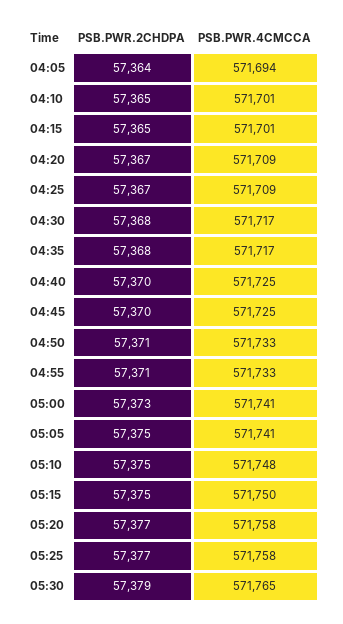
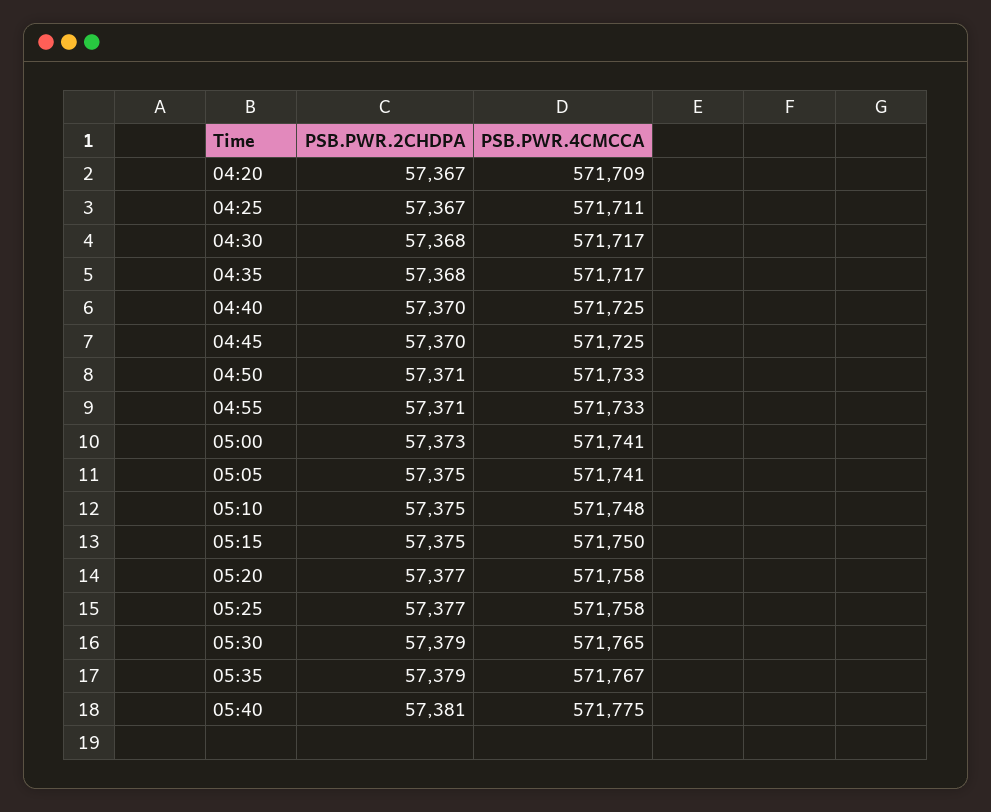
PSB.PWR.2CHDPA, 04:05: 57364 -> none
PSB.PWR.4CMCCA, 04:05: 571694 -> none
PSB.PWR.2CHDPA, 04:10: 57365 -> none
PSB.PWR.4CMCCA, 04:10: 571701 -> none
PSB.PWR.2CHDPA, 04:15: 57365 -> none
PSB.PWR.4CMCCA, 04:15: 571701 -> none
PSB.PWR.4CMCCA, 04:25: 571709 -> 571711
PSB.PWR.2CHDPA, 05:35: none -> 57379
PSB.PWR.4CMCCA, 05:35: none -> 571767
PSB.PWR.2CHDPA, 05:40: none -> 57381
PSB.PWR.4CMCCA, 05:40: none -> 571775

